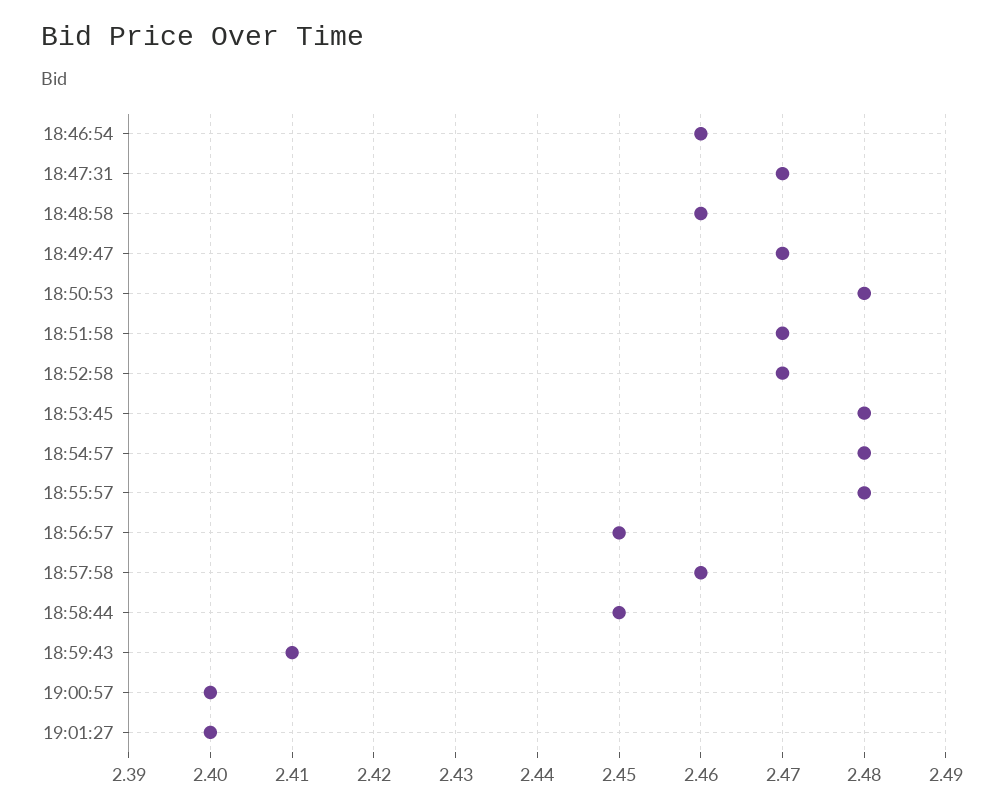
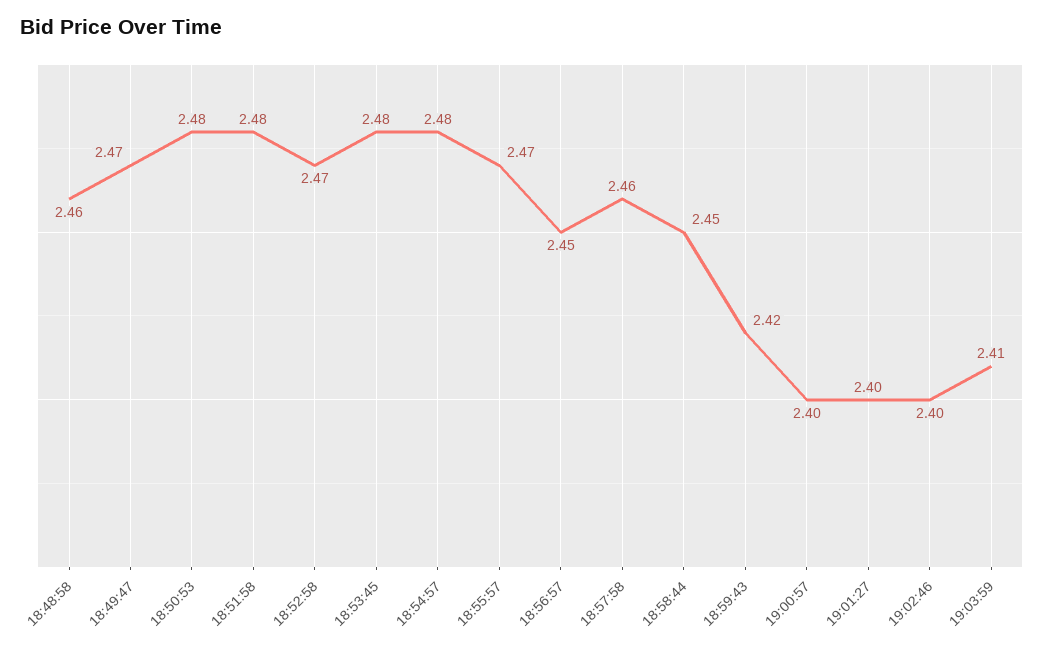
18:46:54: 2.46 -> none
18:47:31: 2.47 -> none
18:51:58: 2.47 -> 2.48
18:55:57: 2.48 -> 2.47
18:59:43: 2.41 -> 2.42
19:02:46: none -> 2.4
19:03:59: none -> 2.41

